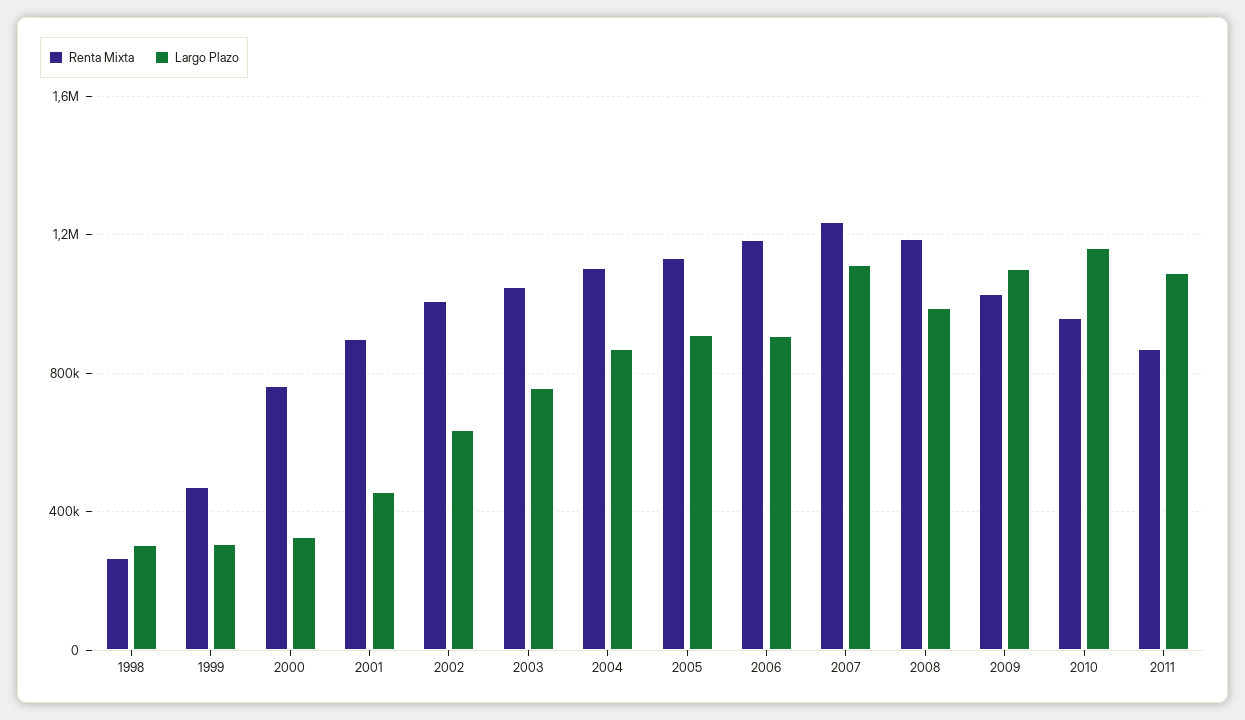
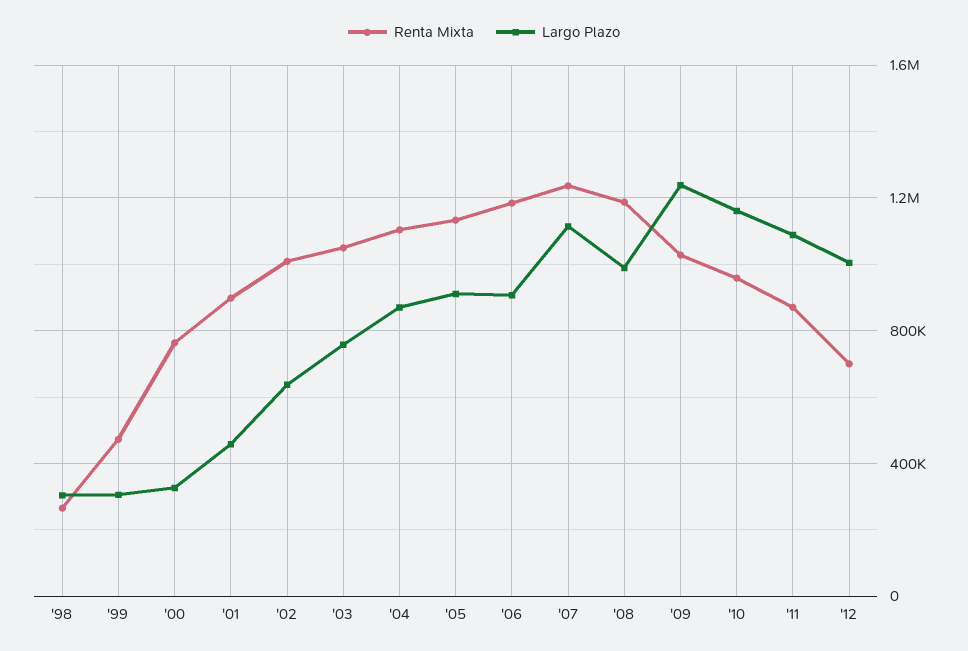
Largo Plazo, 2009: 1100000 -> 1250000
Renta Mixta, '12: none -> 700000
Largo Plazo, '12: none -> 1000000

